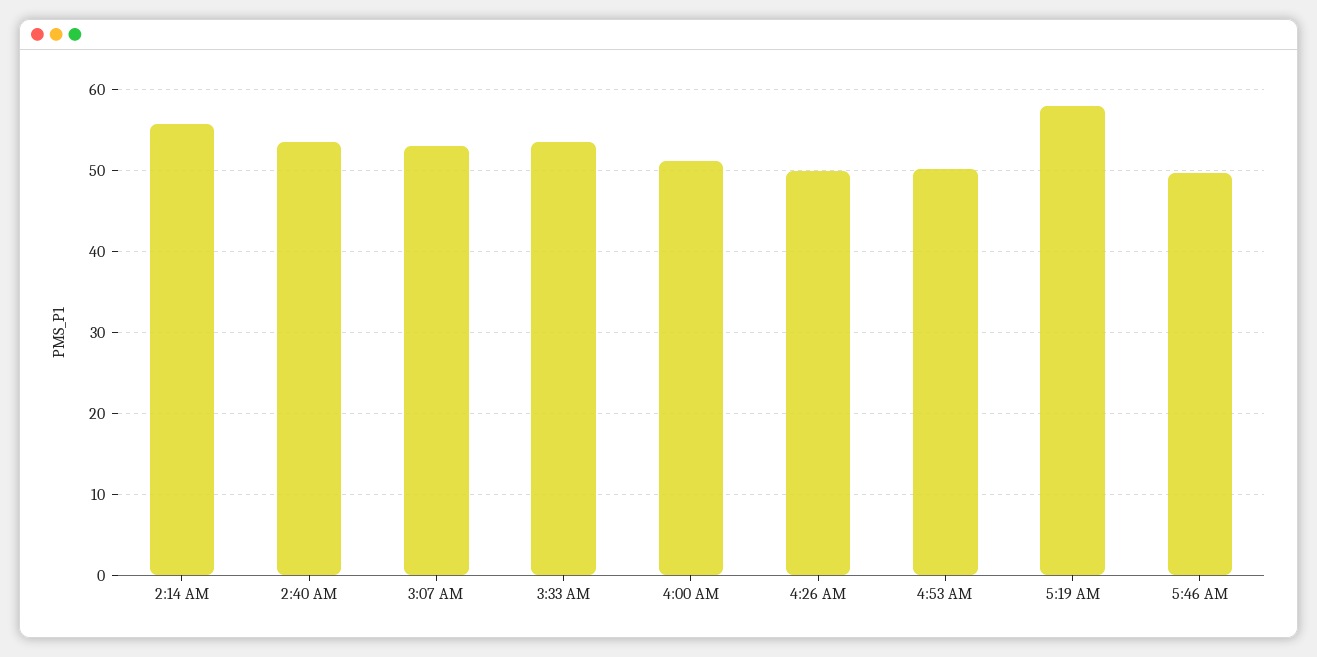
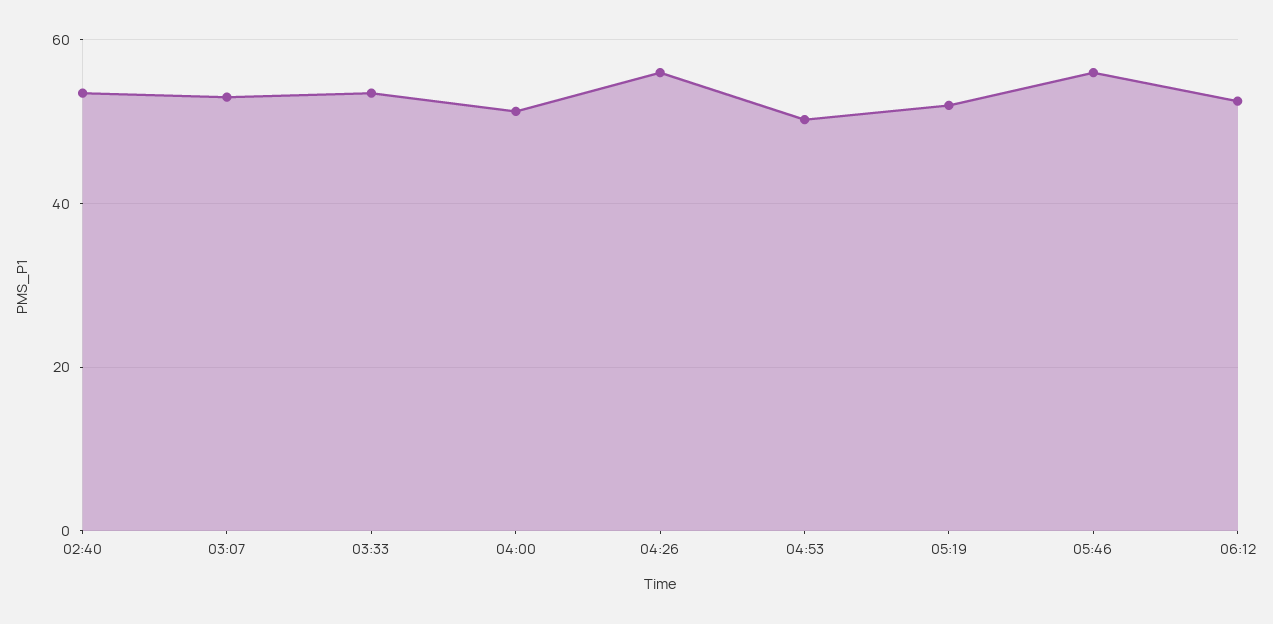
2:14 AM: 56 -> none
4:26 AM: 50 -> 56
5:19 AM: 58 -> 52
5:46 AM: 50 -> 56
06:12: none -> 52

